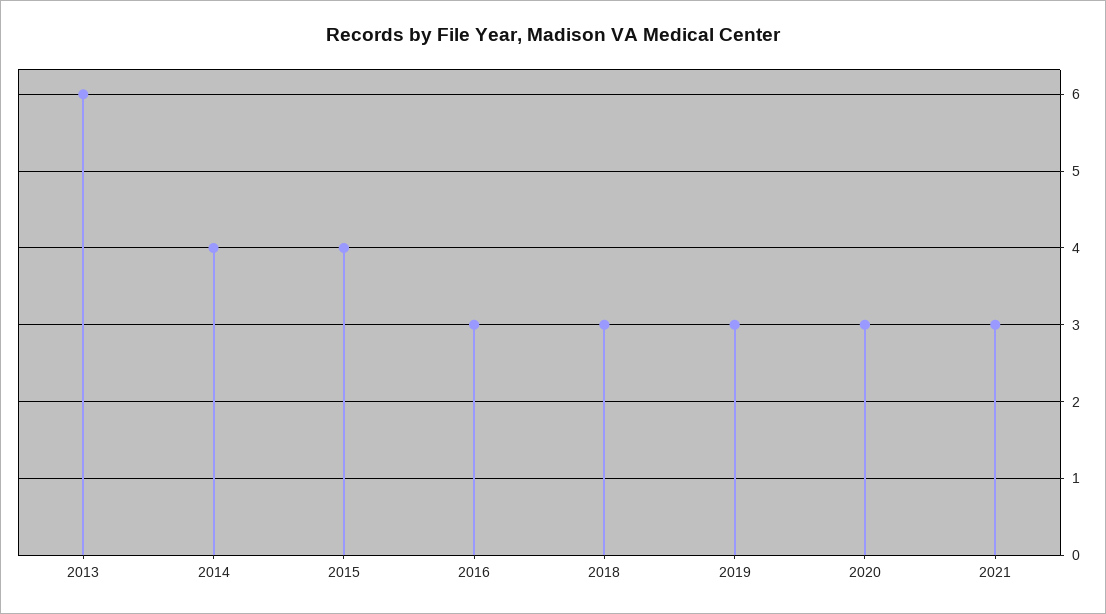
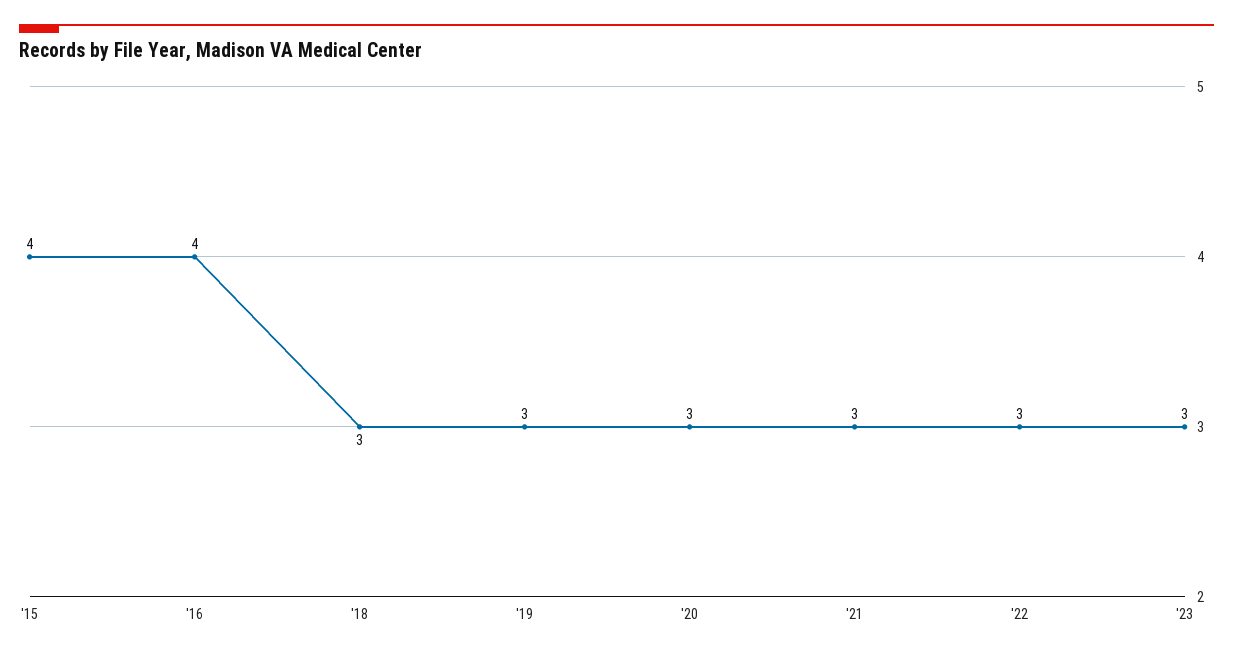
2013: 6 -> none
2014: 4 -> none
2016: 3 -> 4
'22: none -> 3
'23: none -> 3

